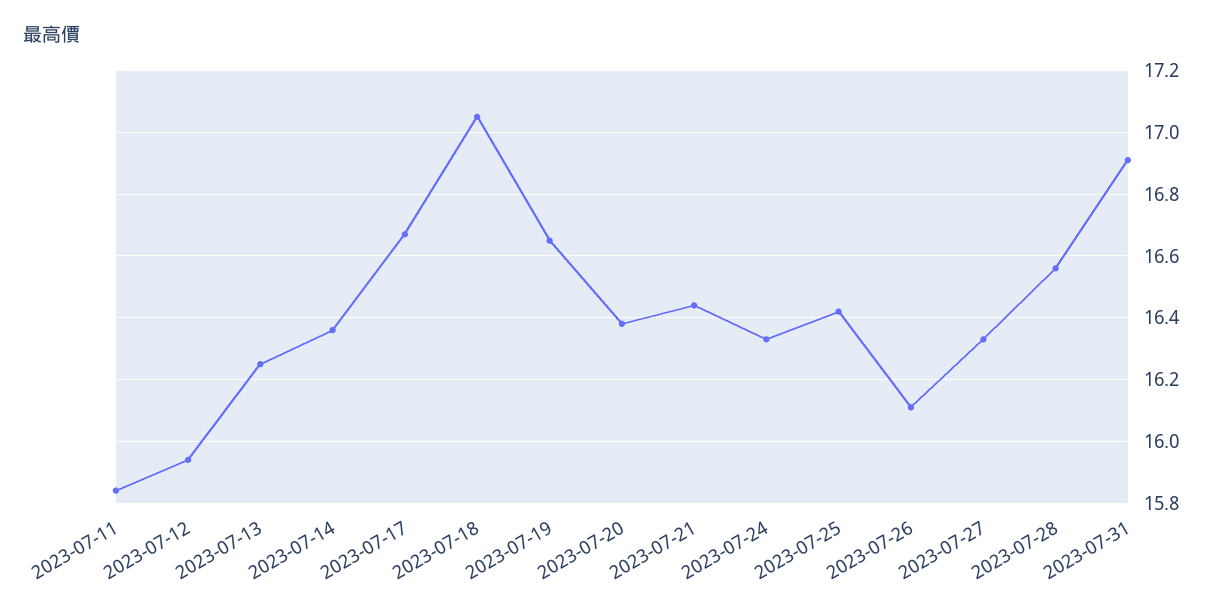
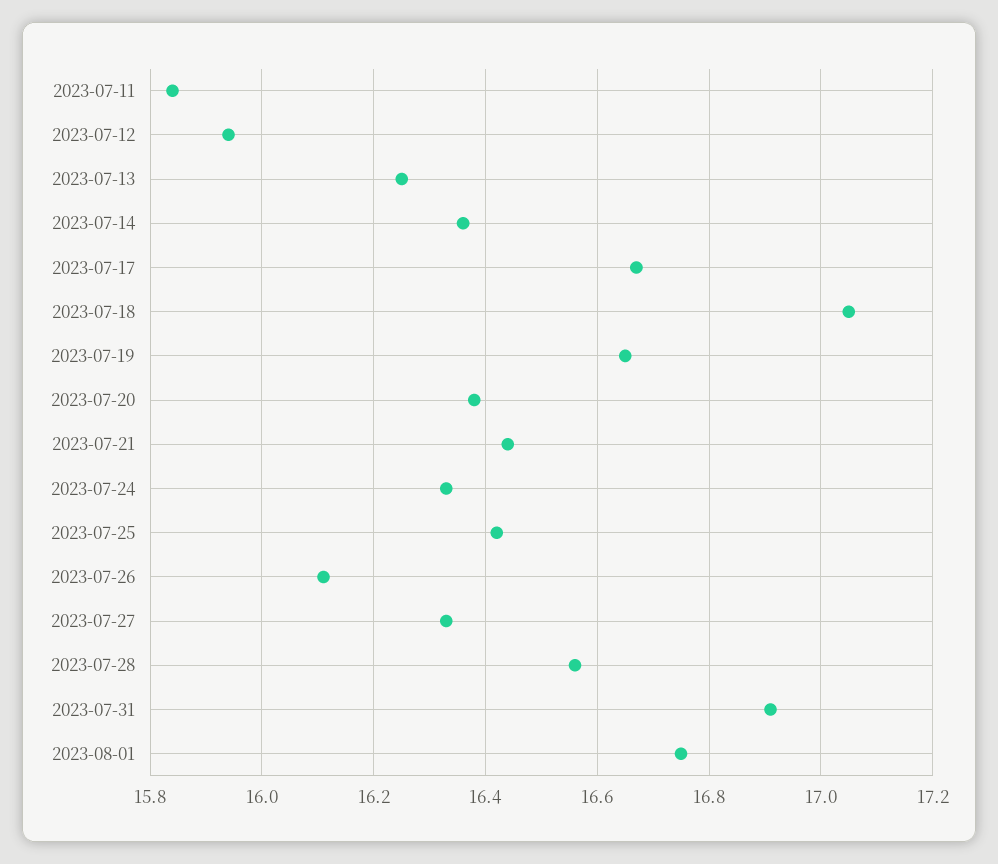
2023-08-01: none -> 16.75

